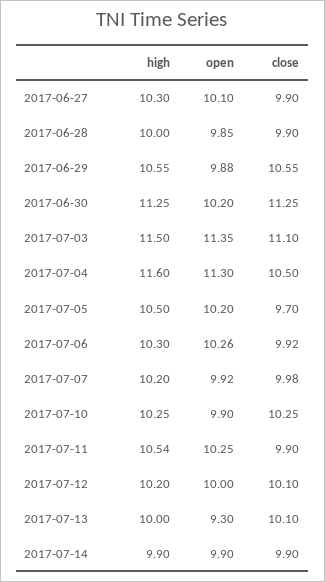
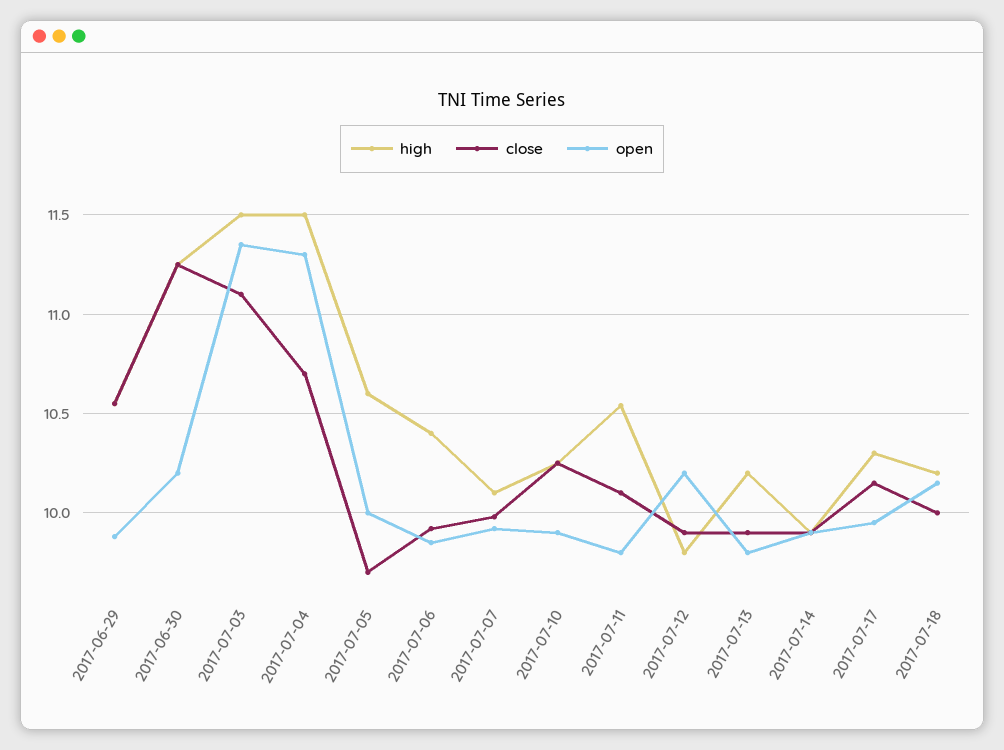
high, 2017-06-27: 10.3 -> none
open, 2017-06-27: 10.1 -> none
close, 2017-06-27: 9.9 -> none
high, 2017-06-28: 10 -> none
open, 2017-06-28: 9.85 -> none
close, 2017-06-28: 9.9 -> none
high, 2017-07-04: 11.6 -> 11.5
close, 2017-07-04: 10.5 -> 10.7
high, 2017-07-05: 10.5 -> 10.6
open, 2017-07-05: 10.2 -> 10
high, 2017-07-06: 10.3 -> 10.4
open, 2017-07-06: 10.26 -> 9.85
high, 2017-07-07: 10.2 -> 10.1
open, 2017-07-11: 10.25 -> 9.8
close, 2017-07-11: 9.9 -> 10.1
high, 2017-07-12: 10.2 -> 9.8
open, 2017-07-12: 10 -> 10.2
close, 2017-07-12: 10.1 -> 9.9
high, 2017-07-13: 10 -> 10.2
open, 2017-07-13: 9.3 -> 9.8
close, 2017-07-13: 10.1 -> 9.9
high, 2017-07-17: none -> 10.3
close, 2017-07-17: none -> 10.15
open, 2017-07-17: none -> 9.95
high, 2017-07-18: none -> 10.2
close, 2017-07-18: none -> 10
open, 2017-07-18: none -> 10.15

